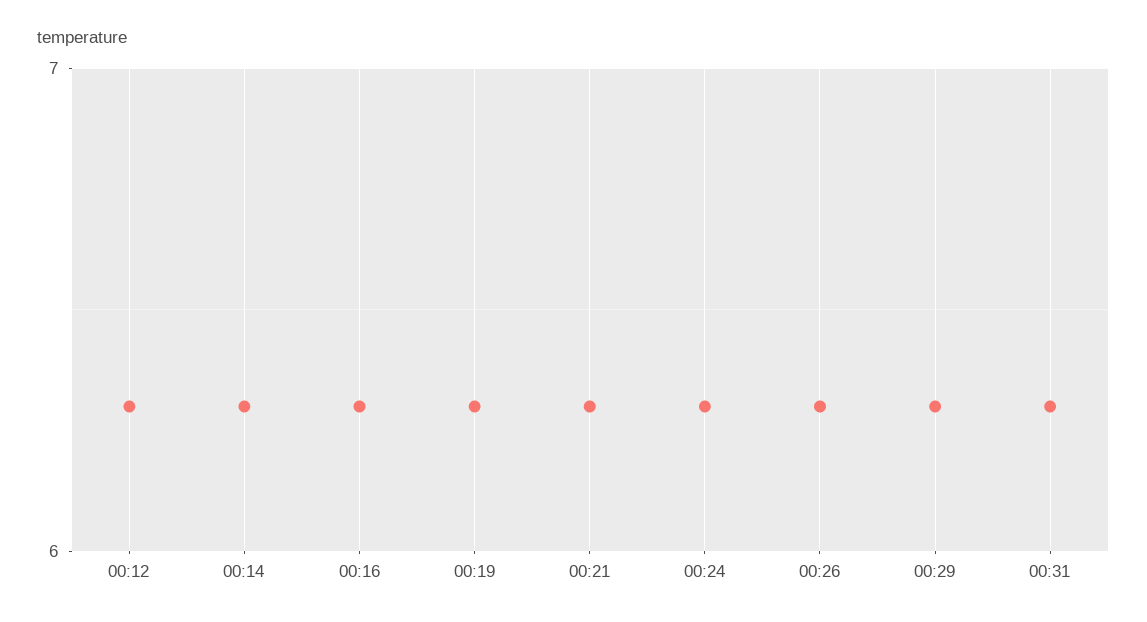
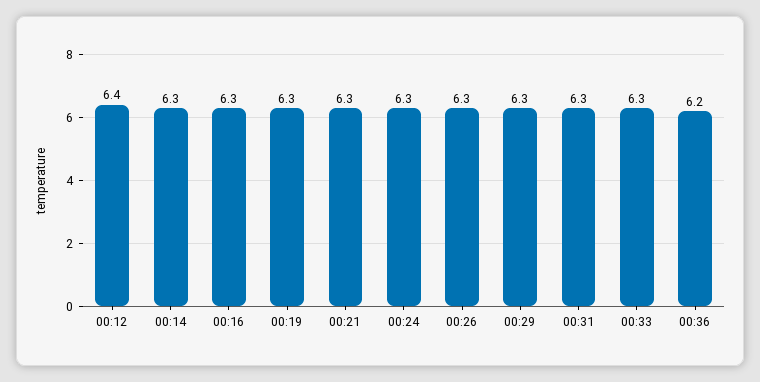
00:12: 6.3 -> 6.4
00:33: none -> 6.3
00:36: none -> 6.2

